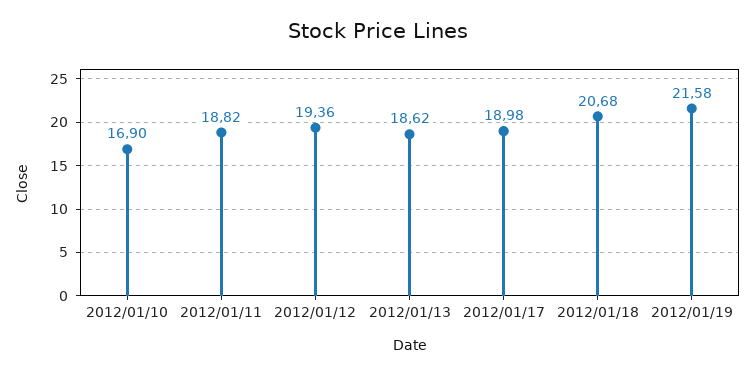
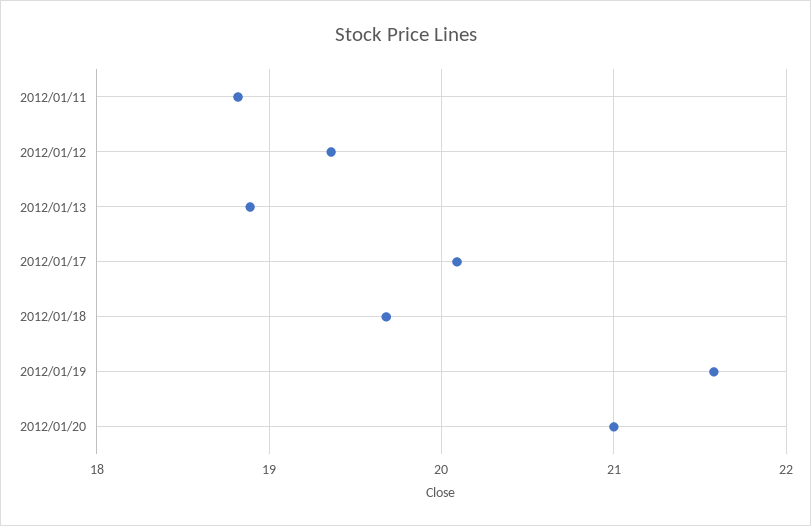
2012/01/10: 16.9 -> none
2012/01/13: 18.62 -> 18.9
2012/01/17: 18.98 -> 20.1
2012/01/18: 20.68 -> 19.7
2012/01/20: none -> 21

